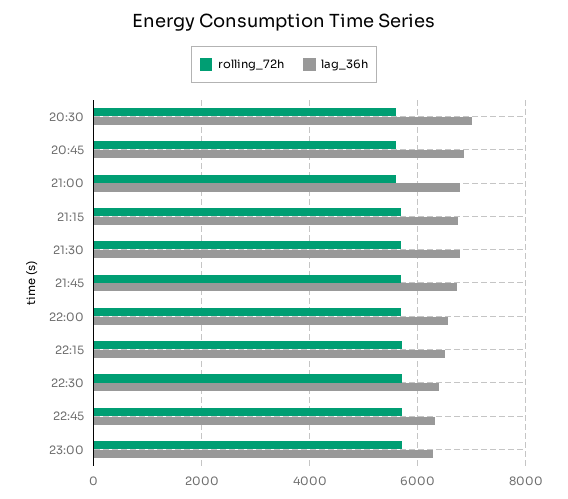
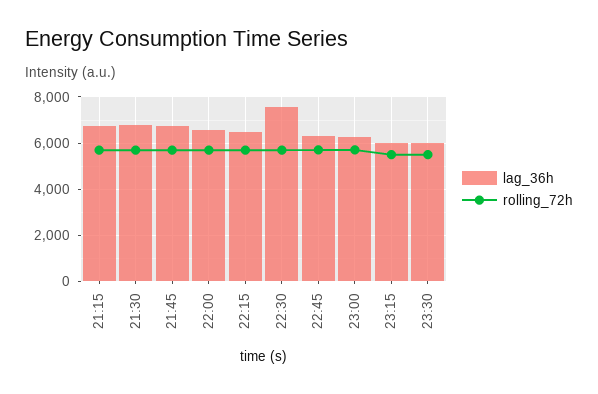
rolling_72h, 20:30: 5600 -> none
lag_36h, 20:30: 7000 -> none
rolling_72h, 20:45: 5600 -> none
lag_36h, 20:45: 6800 -> none
rolling_72h, 21:00: 5600 -> none
lag_36h, 21:00: 6800 -> none
lag_36h, 22:30: 6400 -> 7500
lag_36h, 23:15: none -> 6000
rolling_72h, 23:15: none -> 5500
lag_36h, 23:30: none -> 6000
rolling_72h, 23:30: none -> 5500

